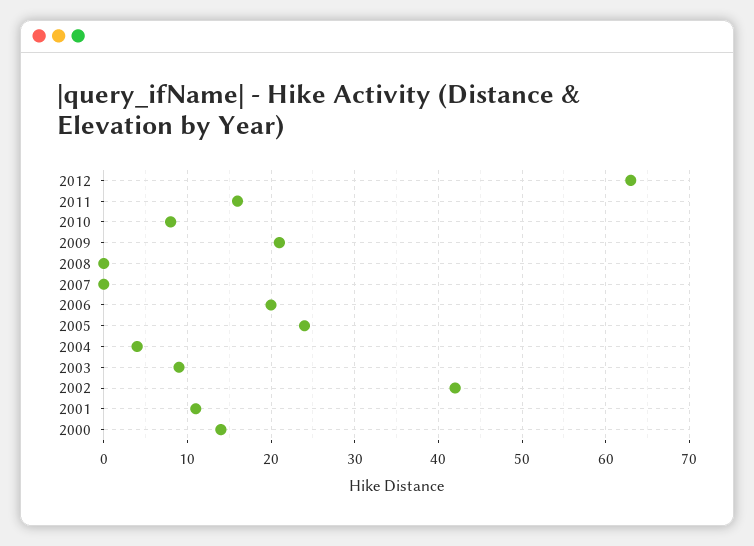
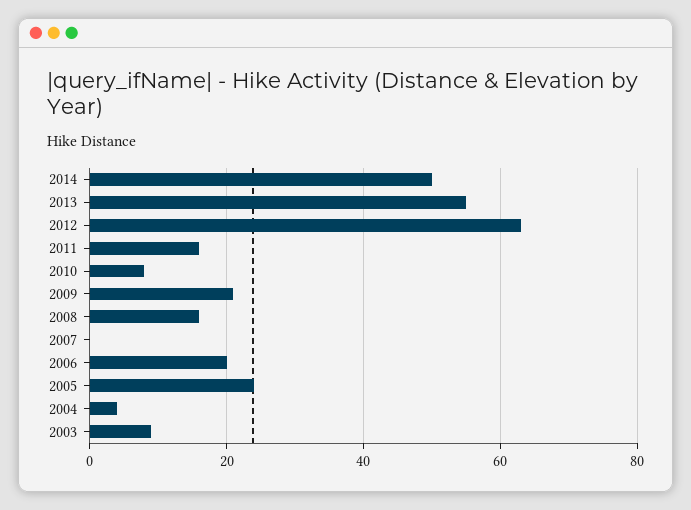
2008: 0 -> 15
2002: 42 -> none
2001: 11 -> none
2000: 14 -> none
2014: none -> 50
2013: none -> 55

